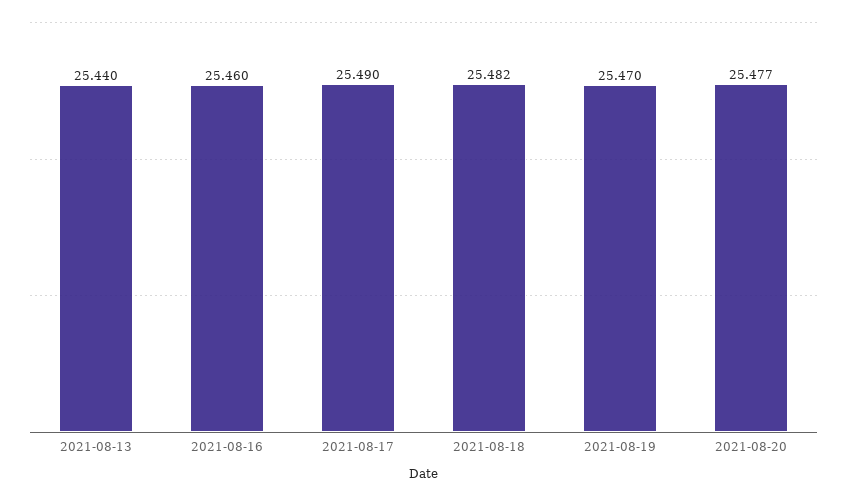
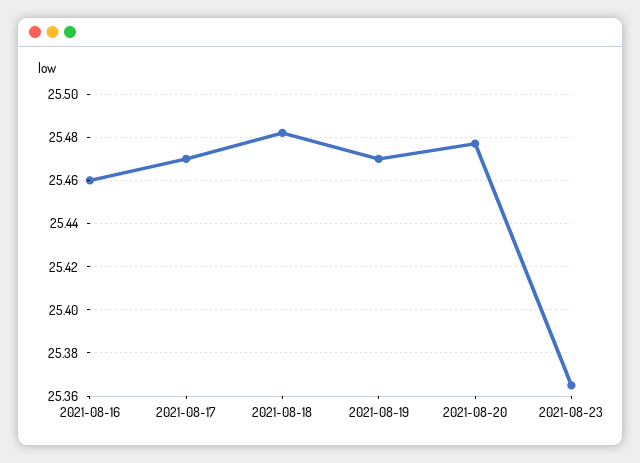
2021-08-13: 25.44 -> none
2021-08-17: 25.49 -> 25.47
2021-08-23: none -> 25.365

